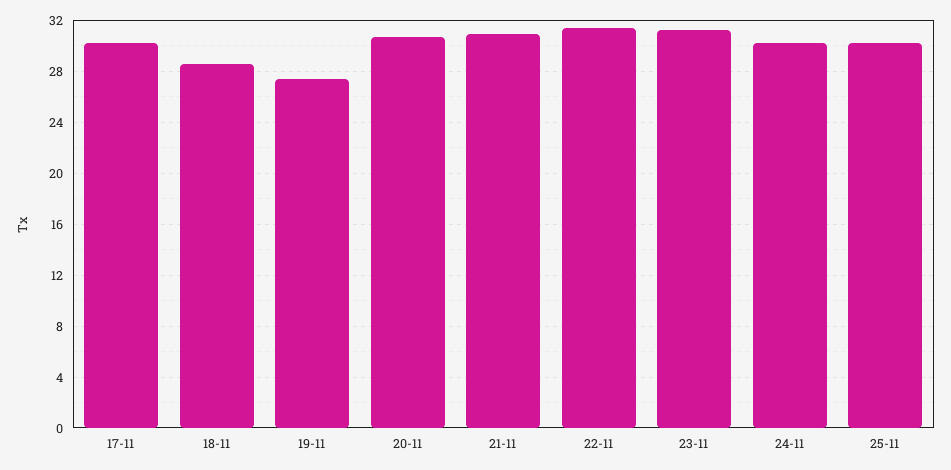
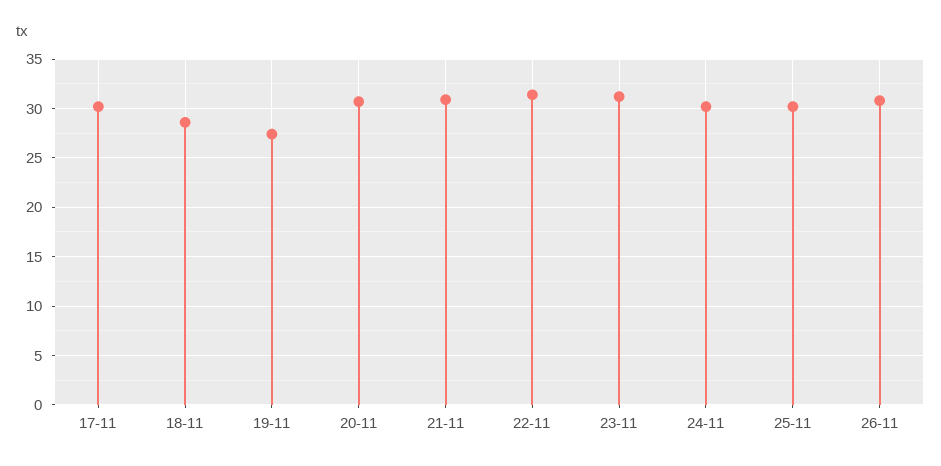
26-11: none -> 31

